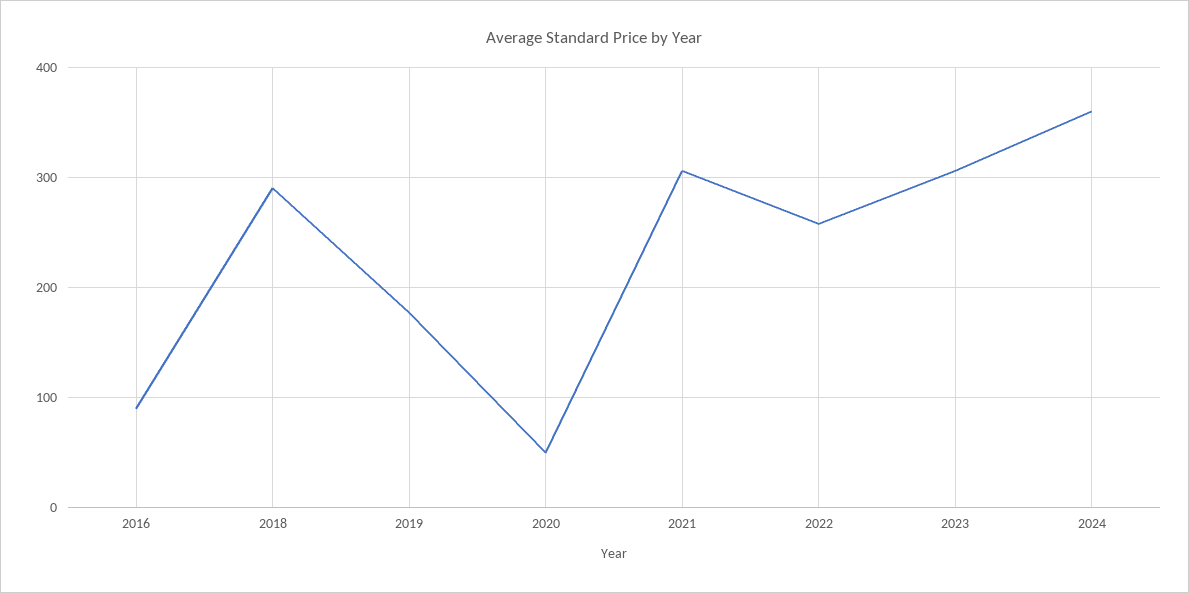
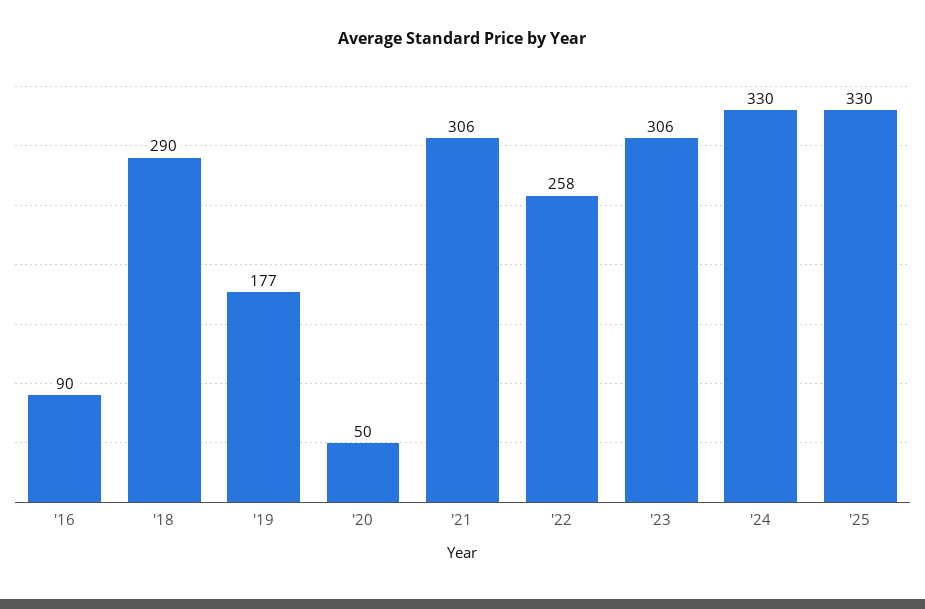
2024: 360 -> 330
'25: none -> 330

